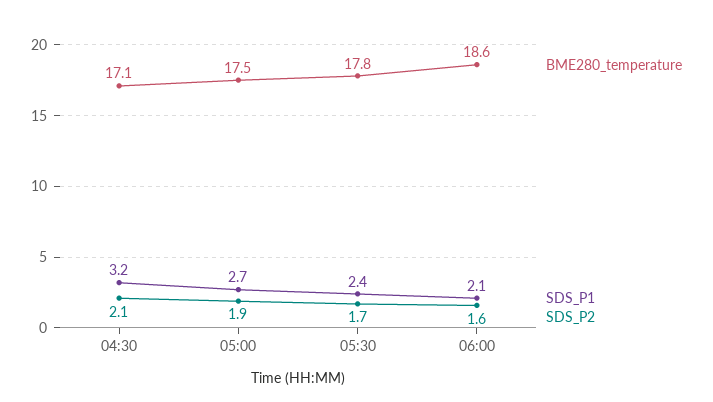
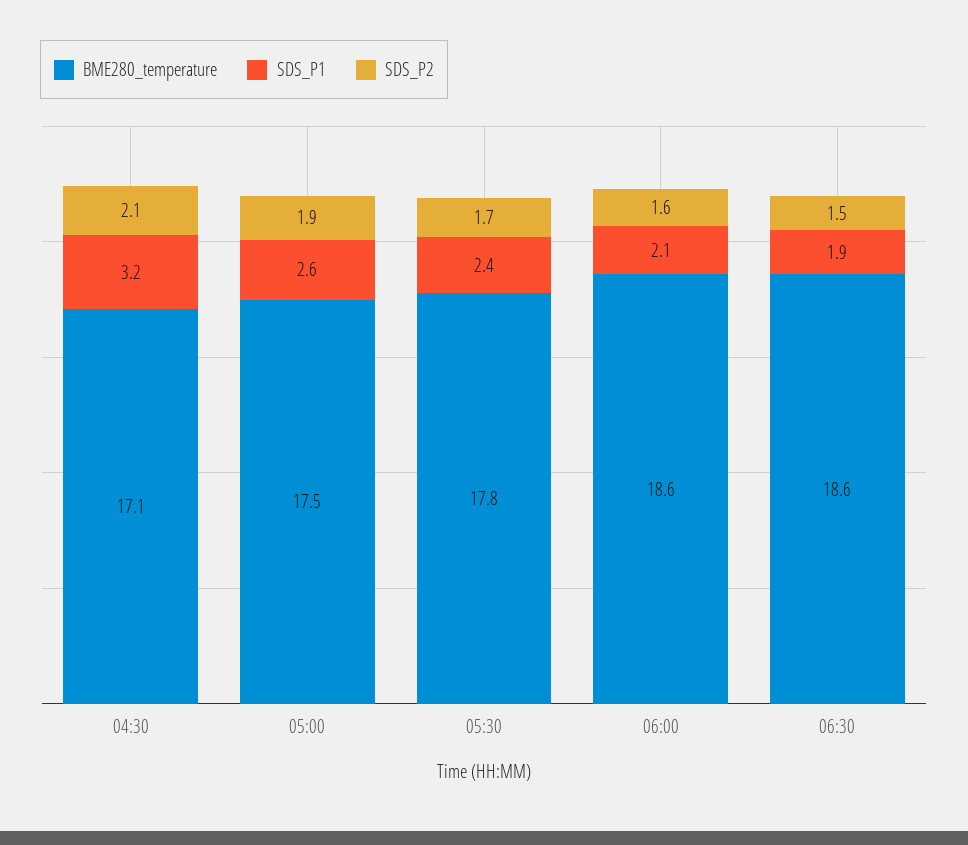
SDS_P1, 05:00: 2.7 -> 2.6
BME280_temperature, 06:30: none -> 18.6
SDS_P1, 06:30: none -> 1.9
SDS_P2, 06:30: none -> 1.5

